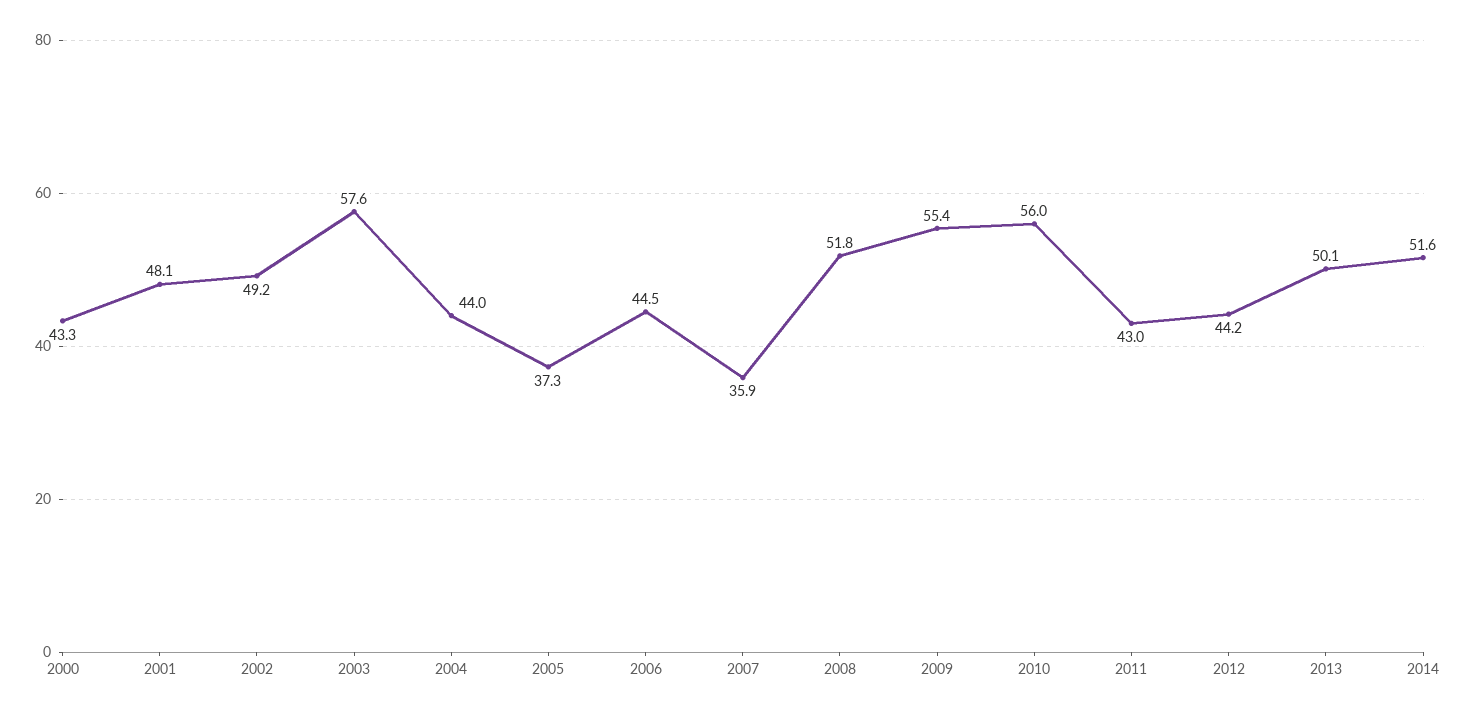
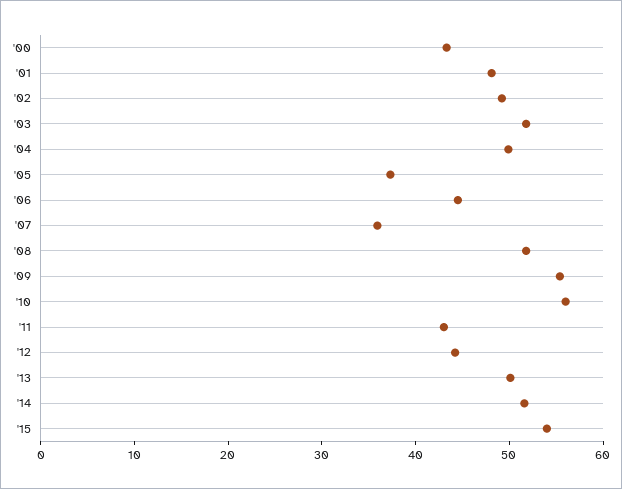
2003: 57.6 -> 52
2004: 44 -> 50
'15: none -> 54

